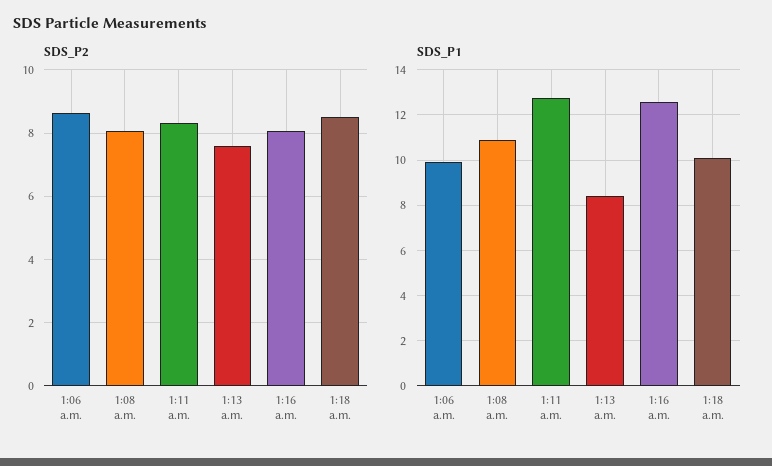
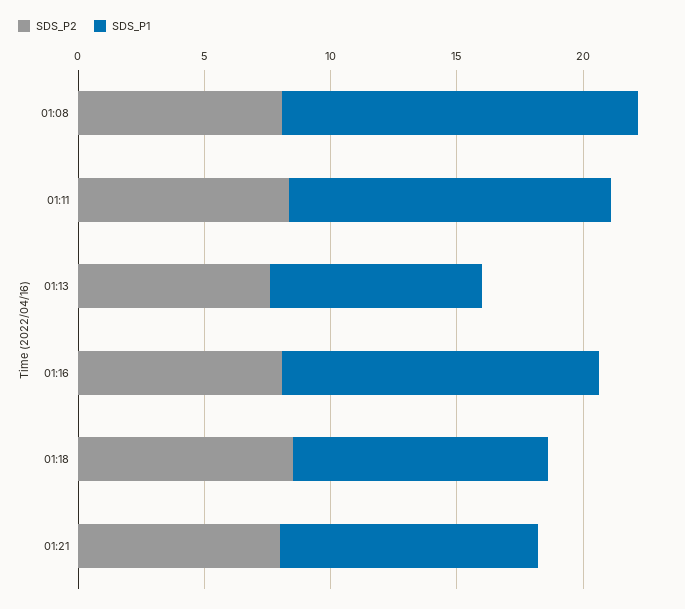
SDS_P2, 1:06 a.m.: 8.6 -> none
SDS_P1, 1:06 a.m.: 10 -> none
SDS_P1, 1:08 a.m.: 11 -> 14
SDS_P2, 01:21: none -> 8
SDS_P1, 01:21: none -> 10

